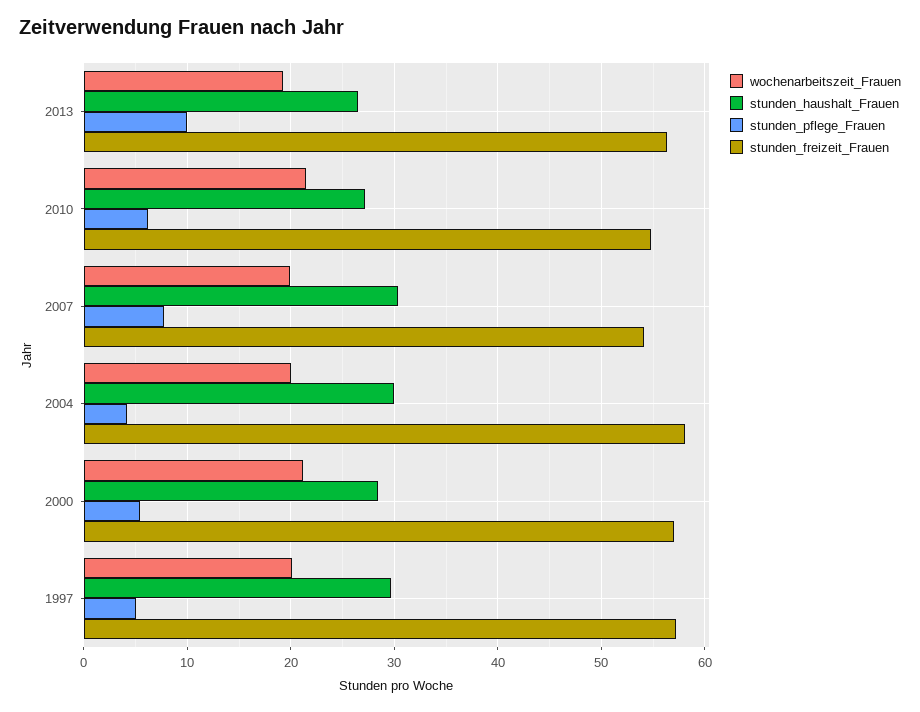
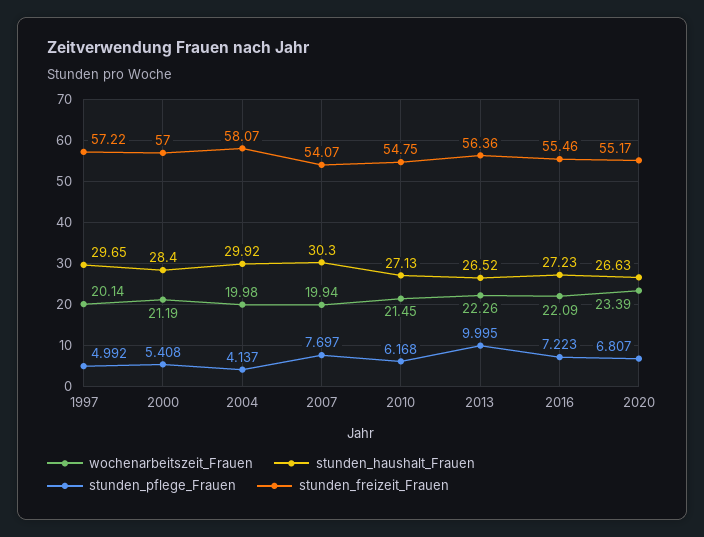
wochenarbeitszeit_Frauen, 2013: 19 -> 22.26
wochenarbeitszeit_Frauen, 2016: none -> 22.09
stunden_haushalt_Frauen, 2016: none -> 27.23
stunden_pflege_Frauen, 2016: none -> 7.223
stunden_freizeit_Frauen, 2016: none -> 55.46
wochenarbeitszeit_Frauen, 2020: none -> 23.39
stunden_haushalt_Frauen, 2020: none -> 26.63
stunden_pflege_Frauen, 2020: none -> 6.807
stunden_freizeit_Frauen, 2020: none -> 55.17

